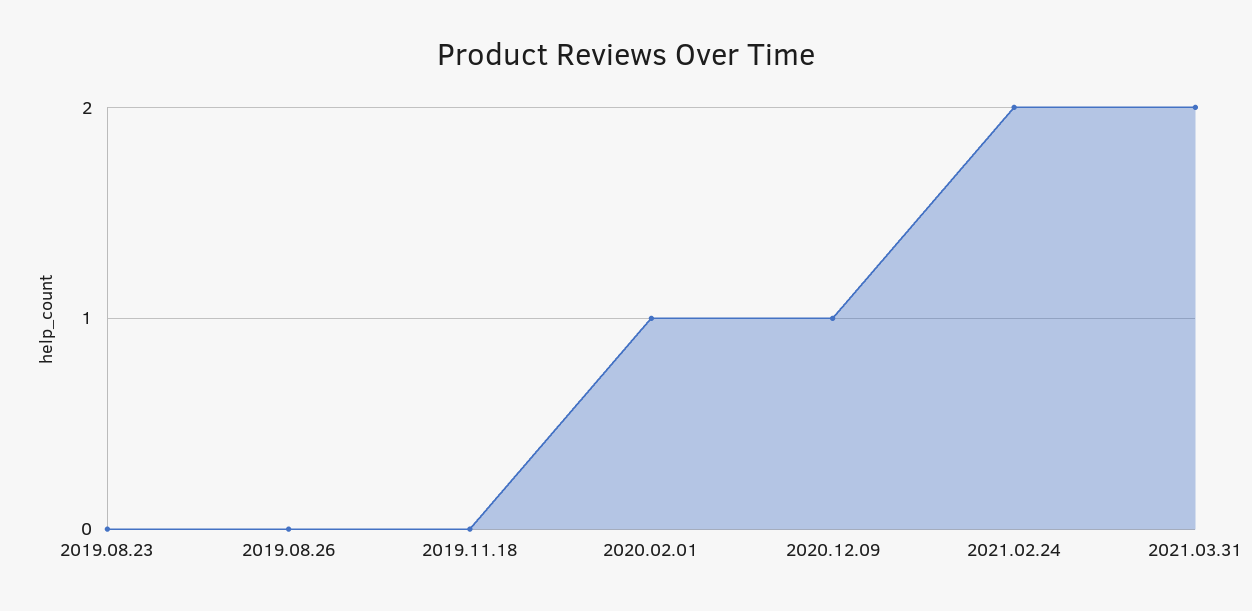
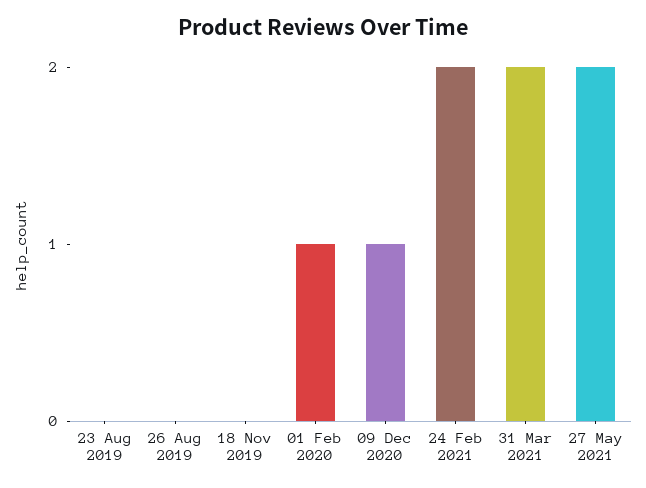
27 May 2021: none -> 2

